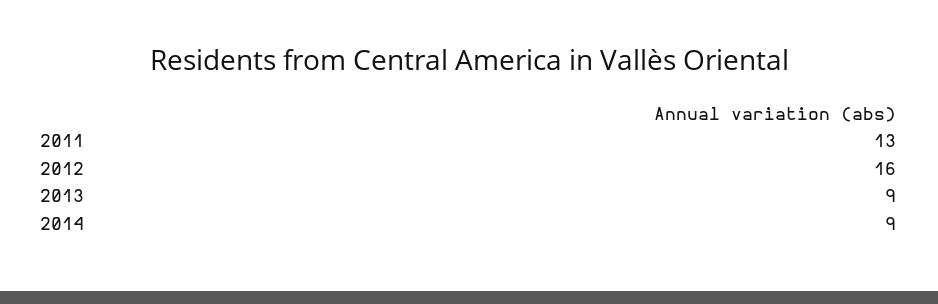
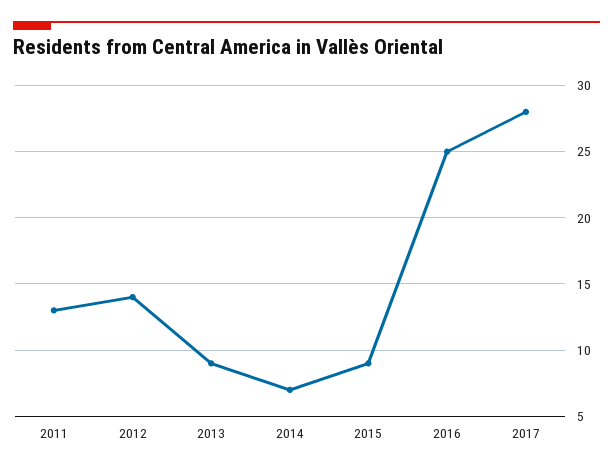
2012: 16 -> 14
2014: 9 -> 7
2015: none -> 9
2016: none -> 25
2017: none -> 28

